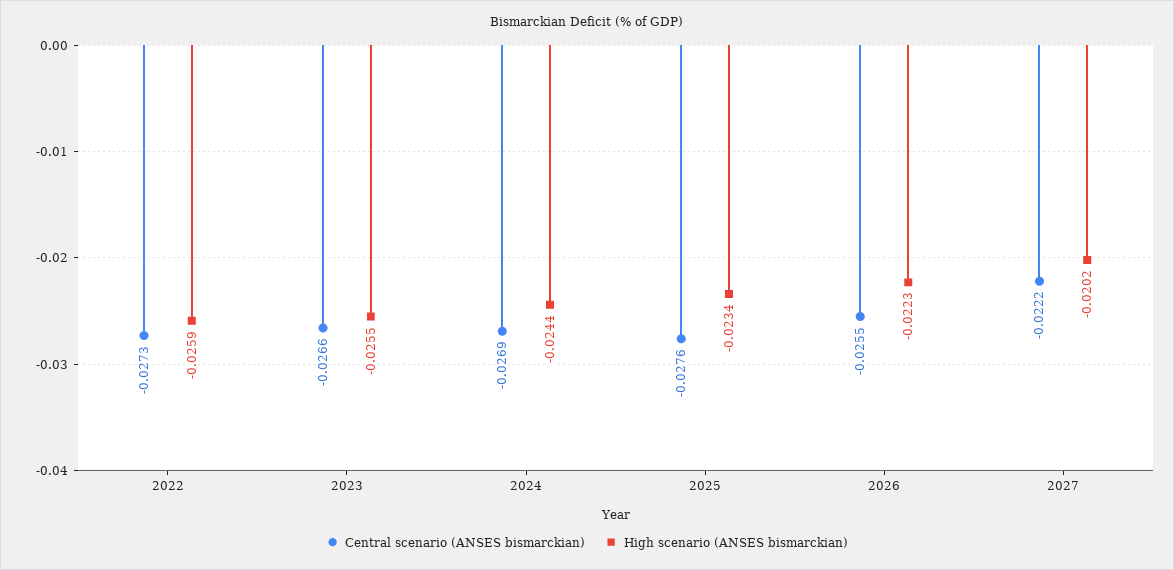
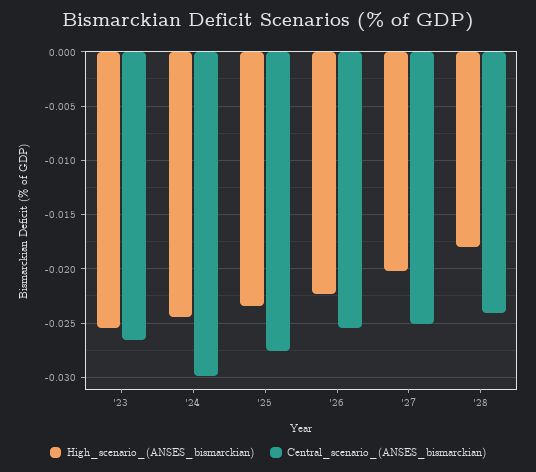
Central scenario (ANSES bismarckian), 2022: -0.0273 -> none
High scenario (ANSES bismarckian), 2022: -0.0259 -> none
Central scenario (ANSES bismarckian), 2024: -0.0269 -> -0.03
Central scenario (ANSES bismarckian), 2027: -0.0222 -> -0.025
High scenario (ANSES bismarckian), '28: none -> -0.018
Central scenario (ANSES bismarckian), '28: none -> -0.024

